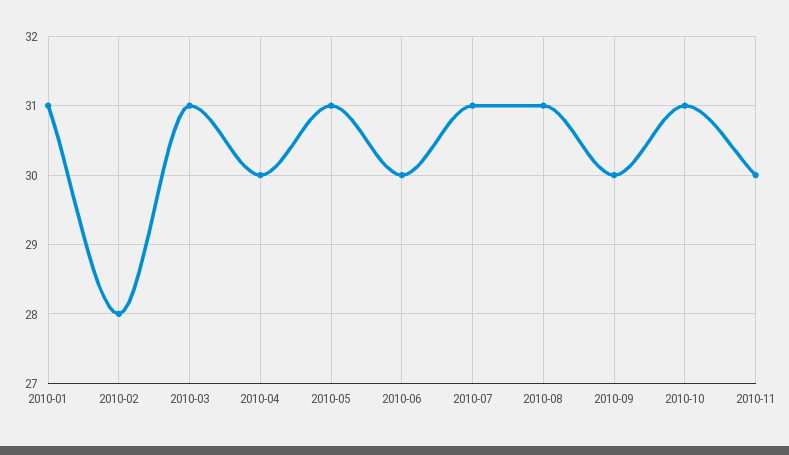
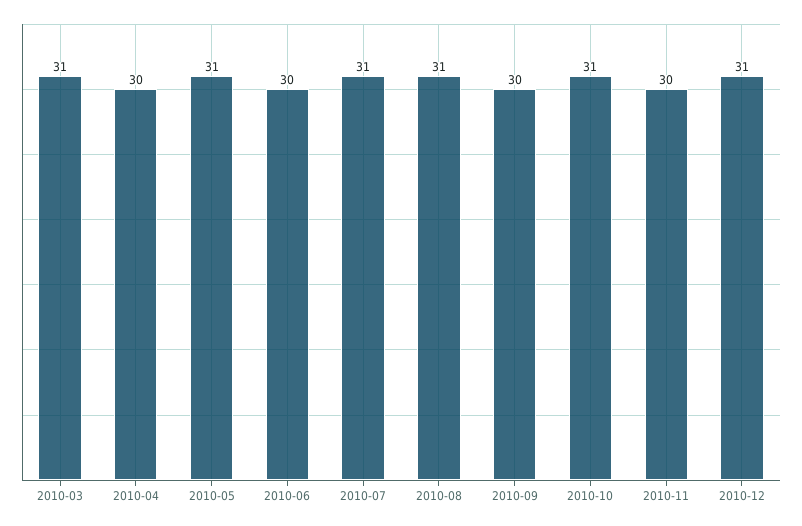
2010-01: 31 -> none
2010-02: 28 -> none
2010-12: none -> 31

